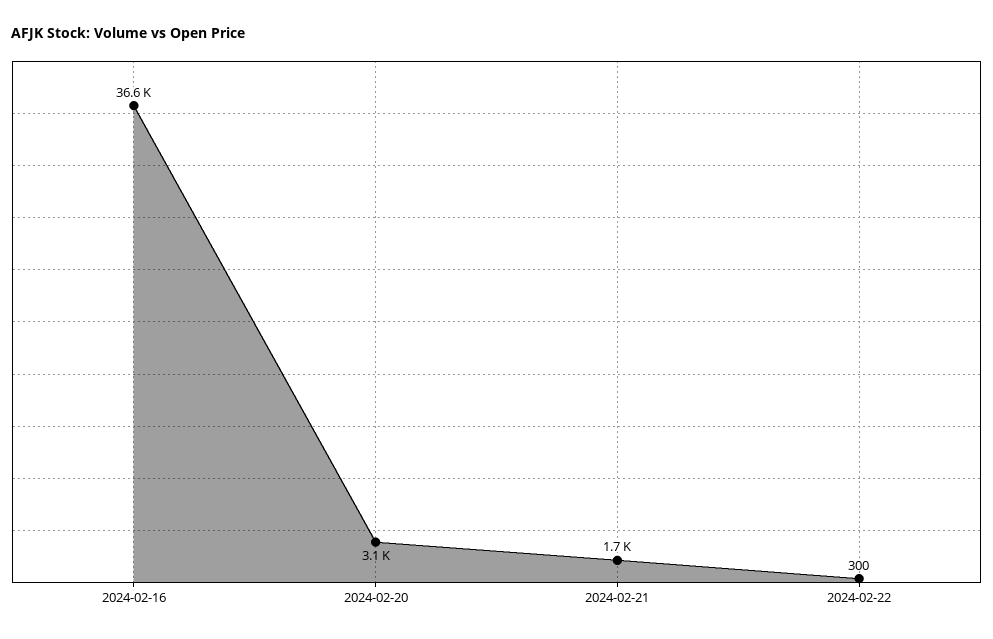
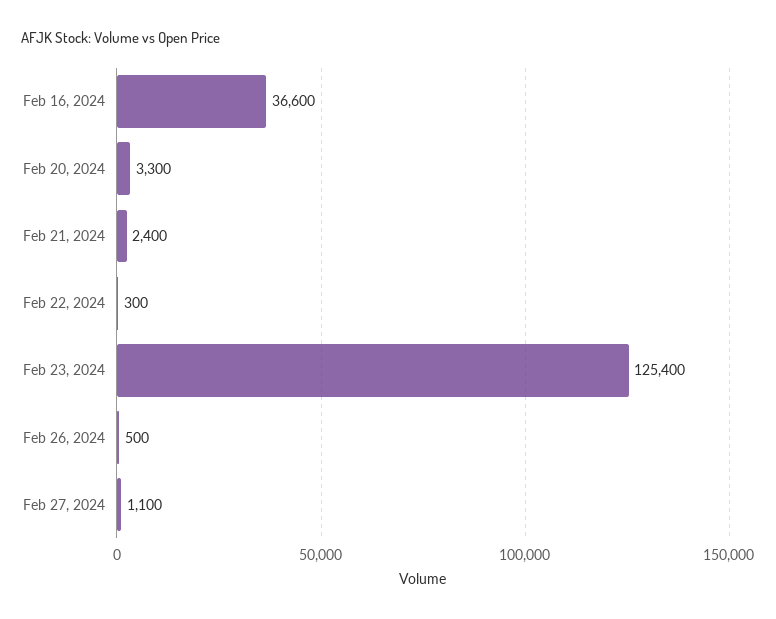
2024-02-20: 3100 -> 3300
2024-02-21: 1700 -> 2400
Feb 23, 2024: none -> 125400
Feb 26, 2024: none -> 500
Feb 27, 2024: none -> 1100

